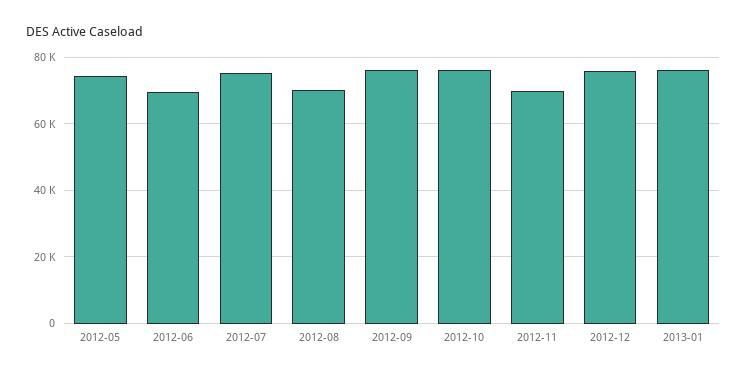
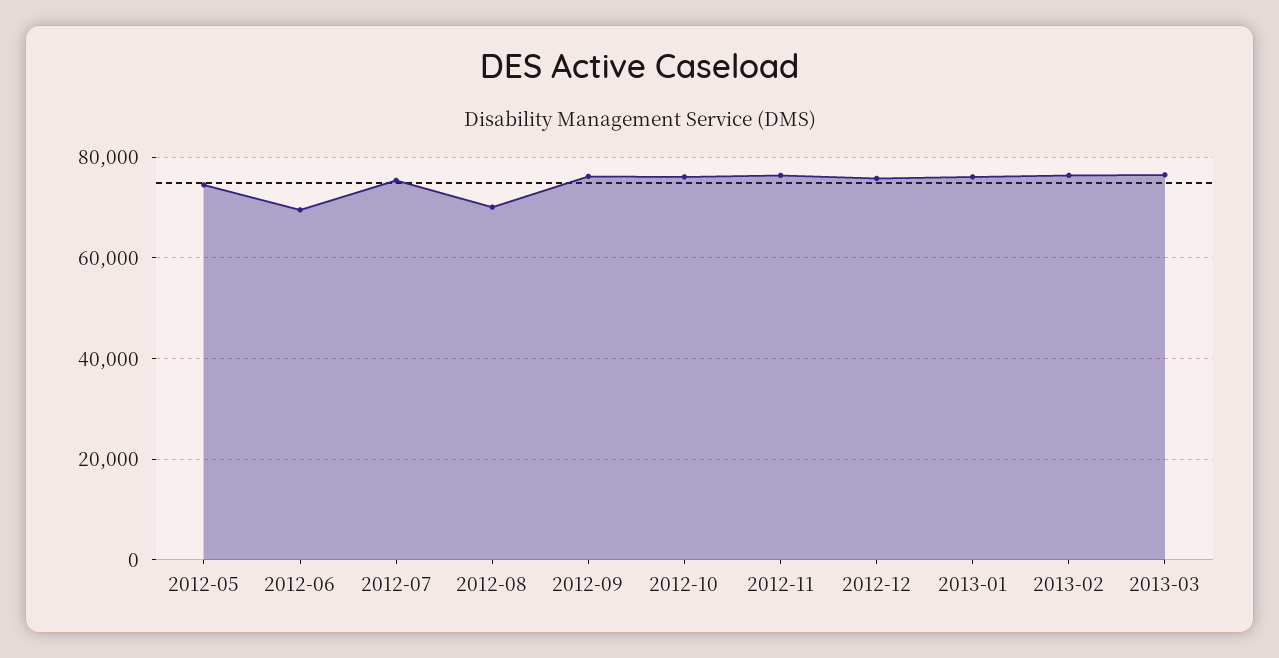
2012-11: 70000 -> 76000
2013-02: none -> 76000
2013-03: none -> 76000

